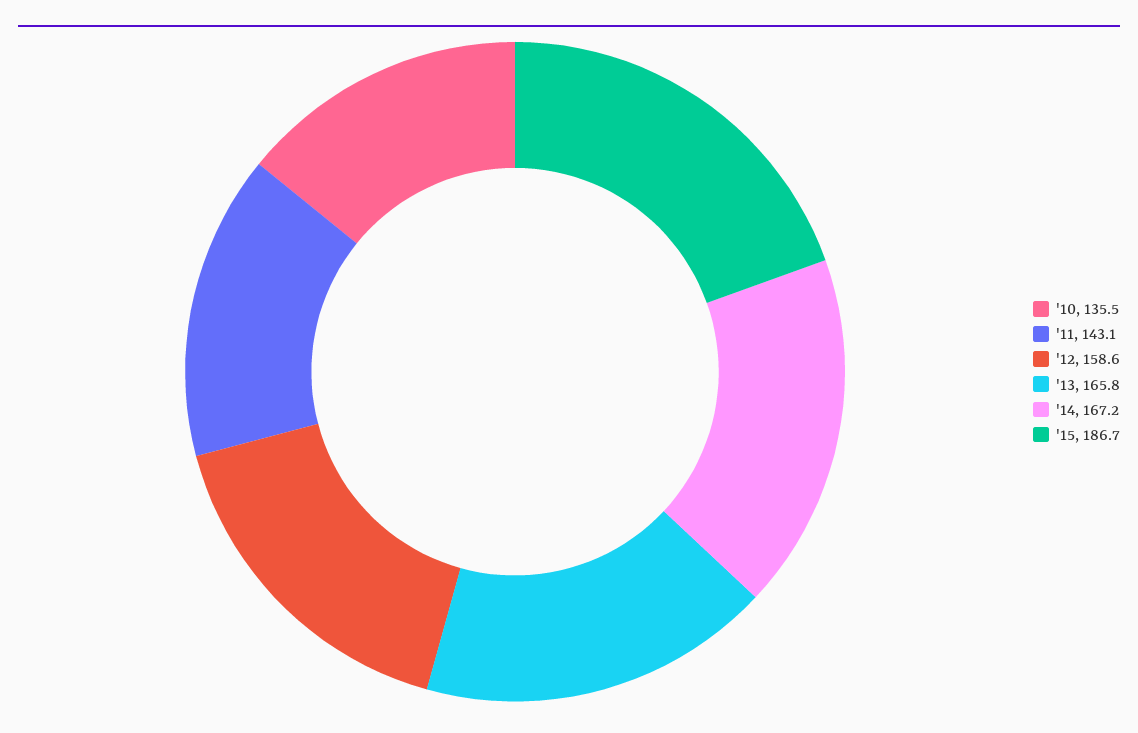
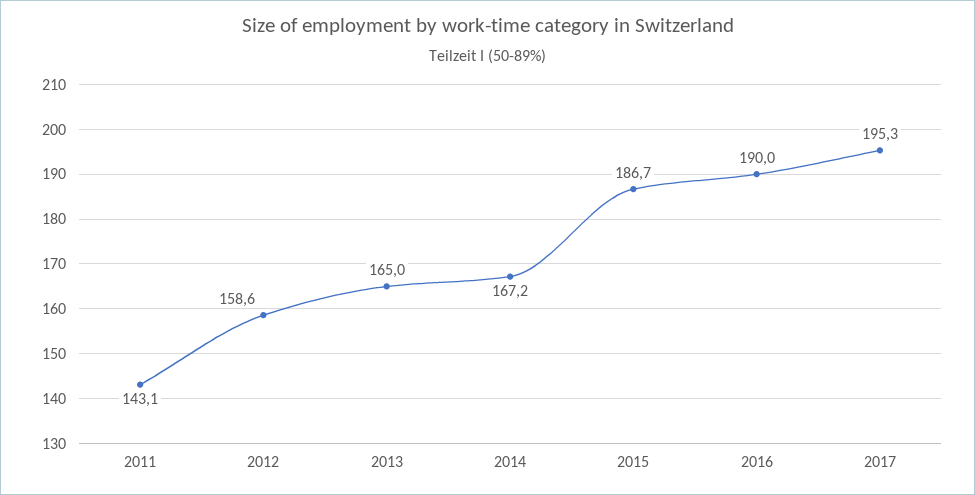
'10: 135.5 -> none
'13: 165.8 -> 165
2016: none -> 190
2017: none -> 195.3

